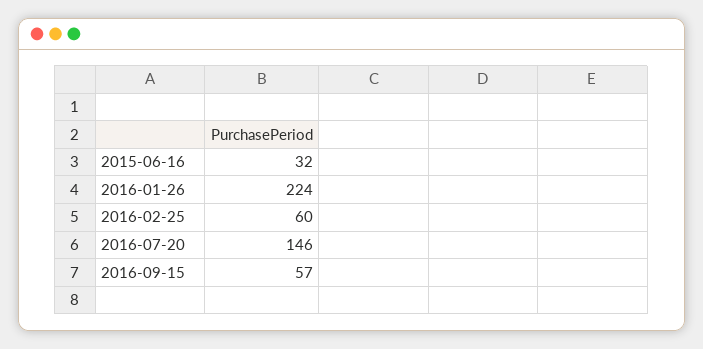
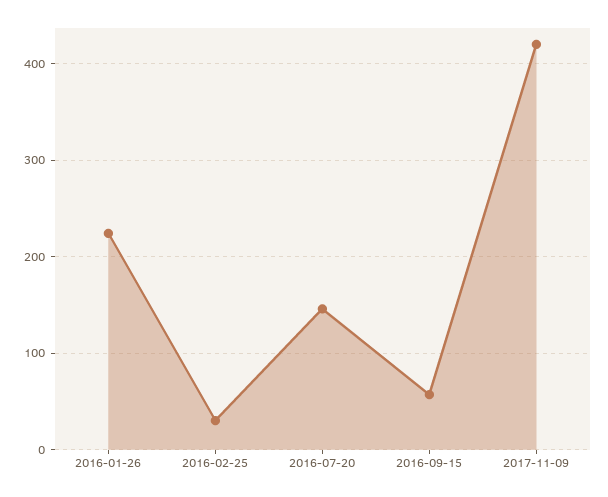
2015-06-16: 32 -> none
2016-02-25: 60 -> 30
2017-11-09: none -> 420

